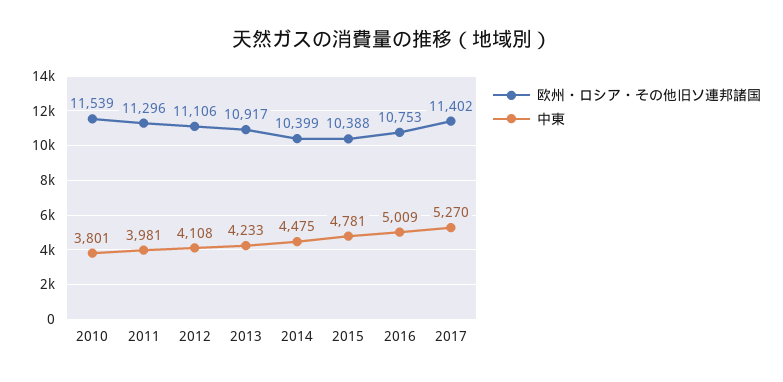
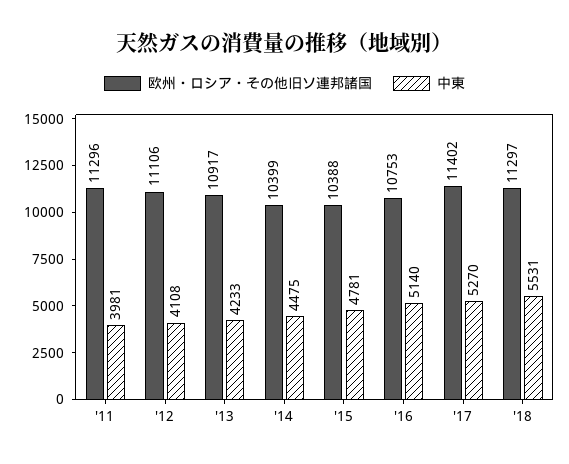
欧州・ロシア・その他旧ソ連邦諸国, 2010: 11539 -> none
中東, 2010: 3801 -> none
中東, 2016: 5009 -> 5140
欧州・ロシア・その他旧ソ連邦諸国, '18: none -> 11297
中東, '18: none -> 5531

